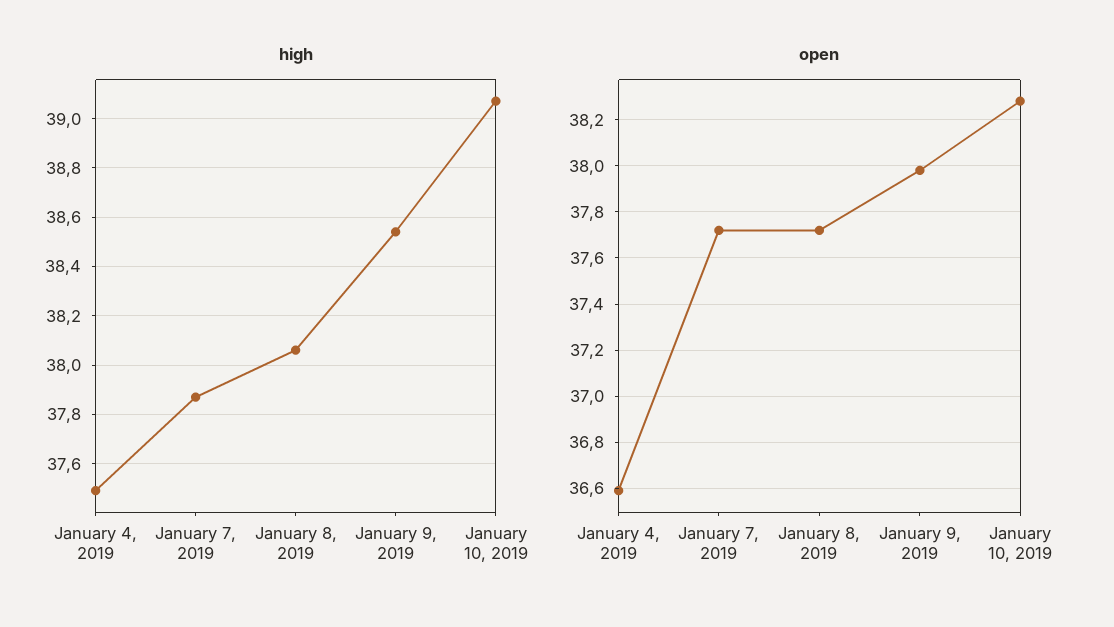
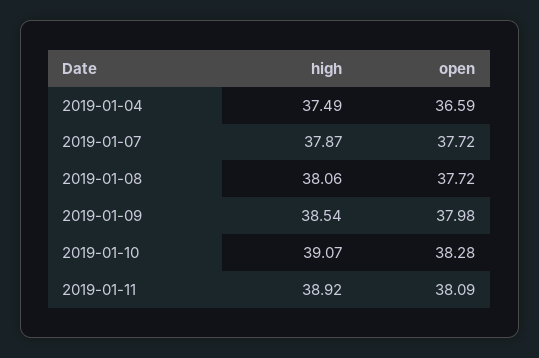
high, 2019-01-11: none -> 38.92
open, 2019-01-11: none -> 38.09

